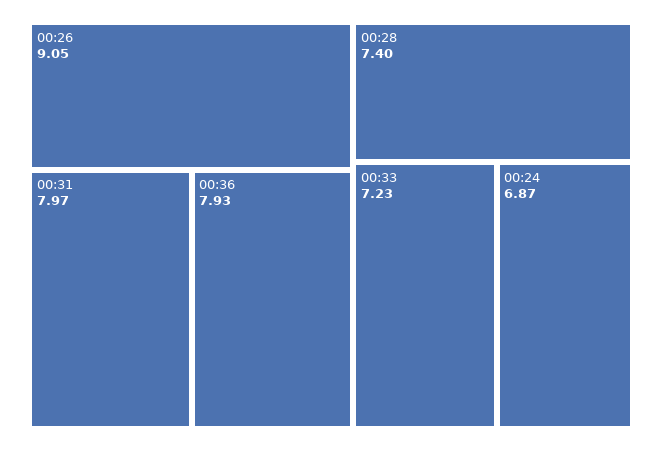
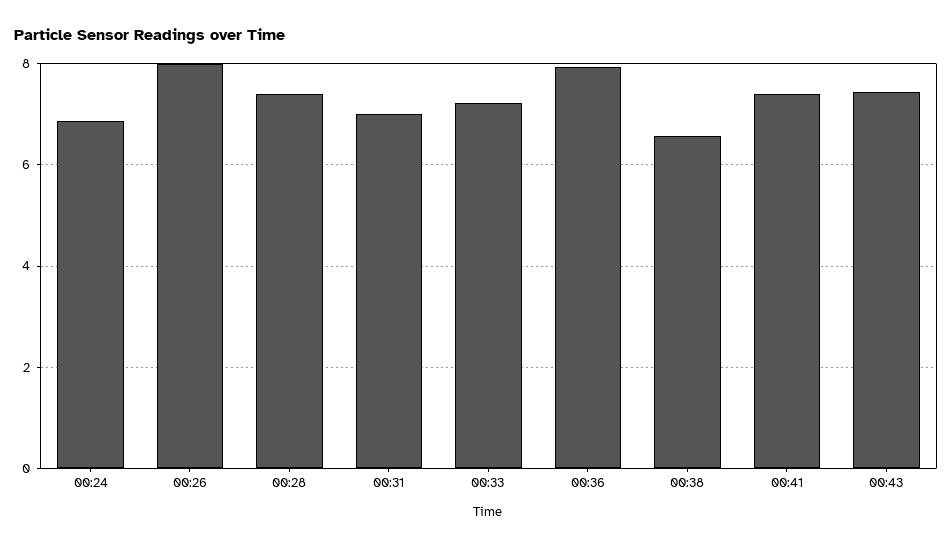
00:26: 9.05 -> 8
00:31: 7.97 -> 7
00:38: none -> 6.6
00:41: none -> 7.4
00:43: none -> 7.4

